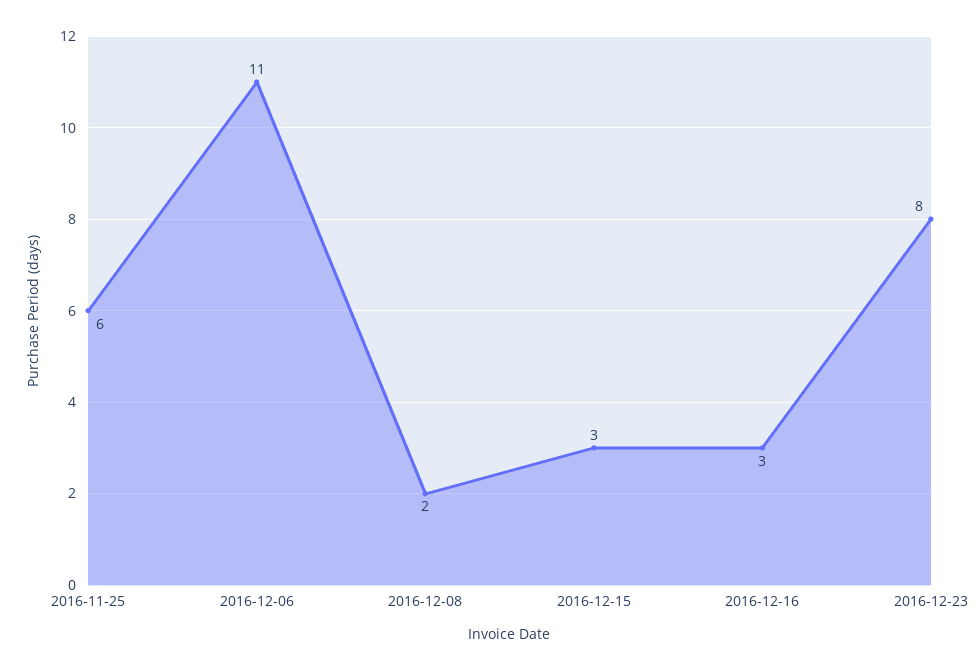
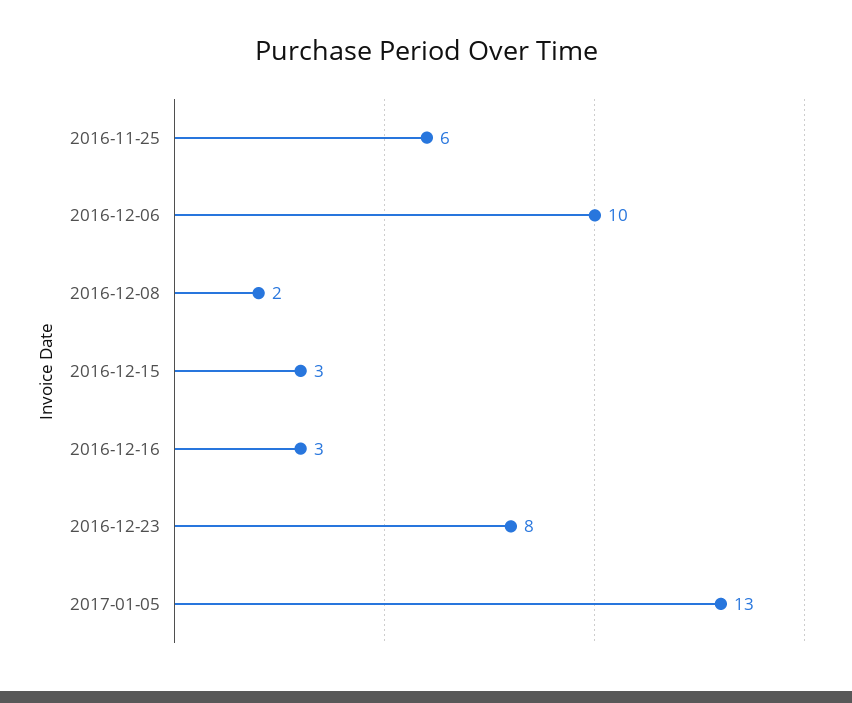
2016-12-06: 11 -> 10
2017-01-05: none -> 13

